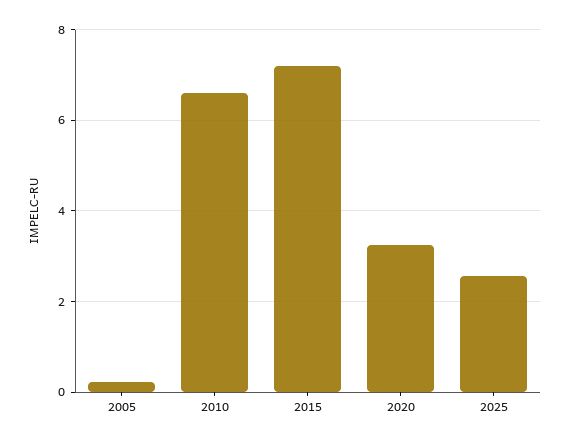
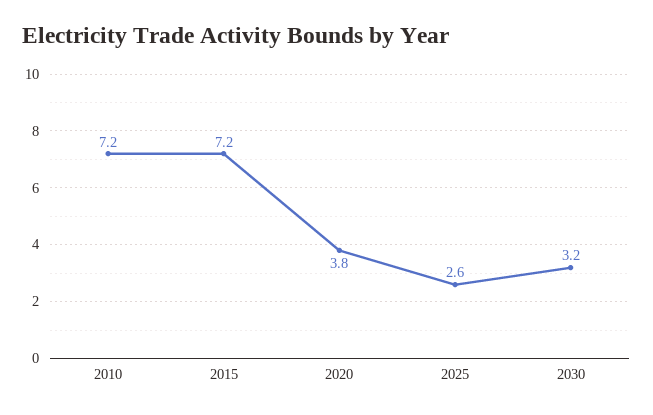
2005: 0.2 -> none
2010: 6.6 -> 7.2
2020: 3.2 -> 3.8
2030: none -> 3.2

